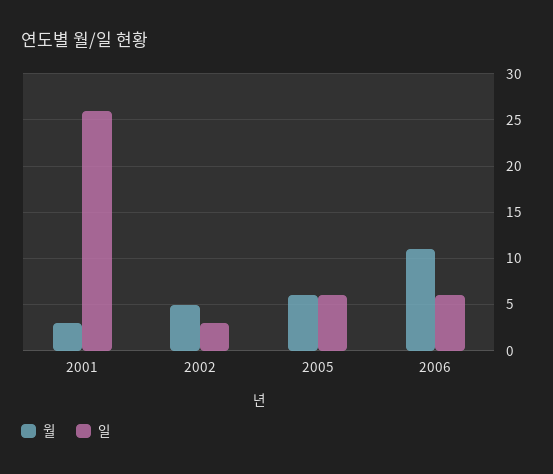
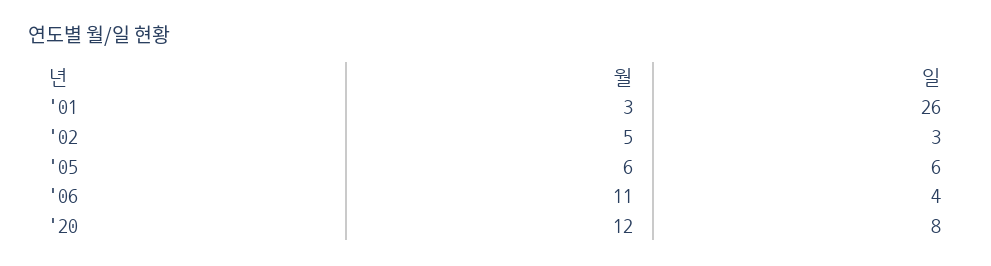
일, 2006: 6 -> 4
월, '20: none -> 12
일, '20: none -> 8

